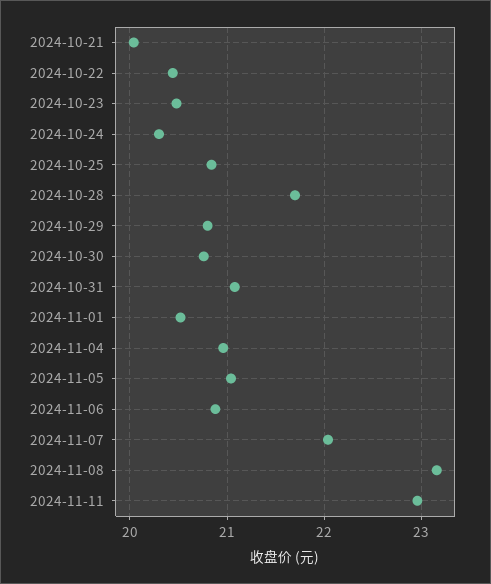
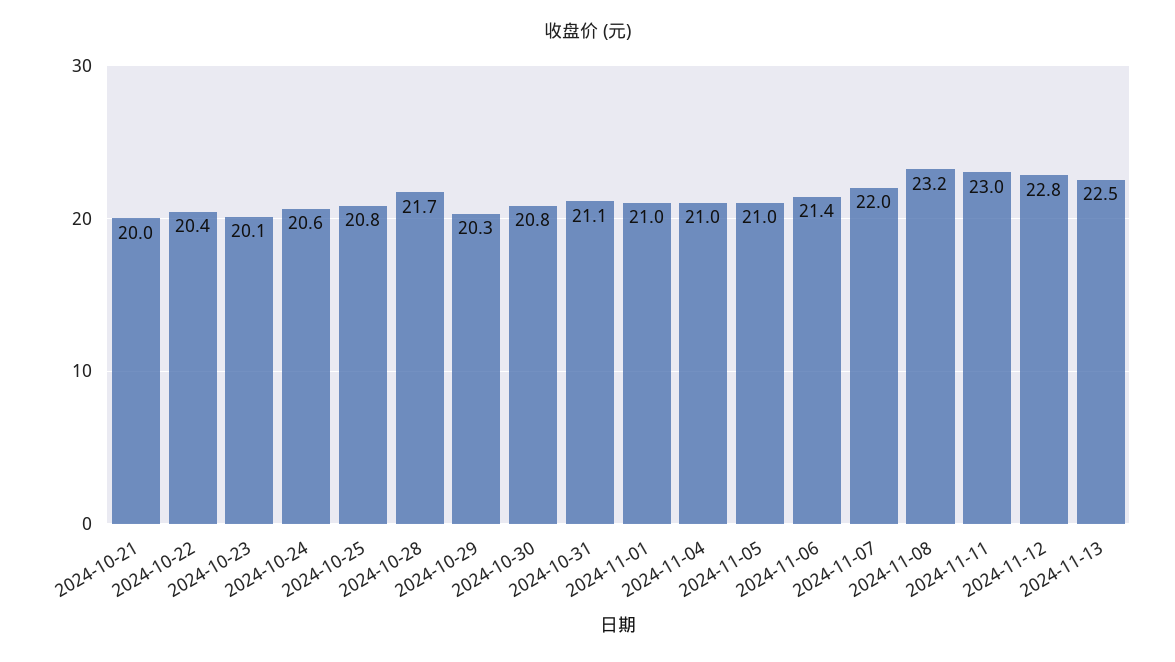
2024-10-23: 20.5 -> 20.1
2024-10-24: 20.3 -> 20.6
2024-10-29: 20.8 -> 20.3
2024-11-01: 20.5 -> 21
2024-11-06: 20.9 -> 21.4
2024-11-12: none -> 22.8
2024-11-13: none -> 22.5

